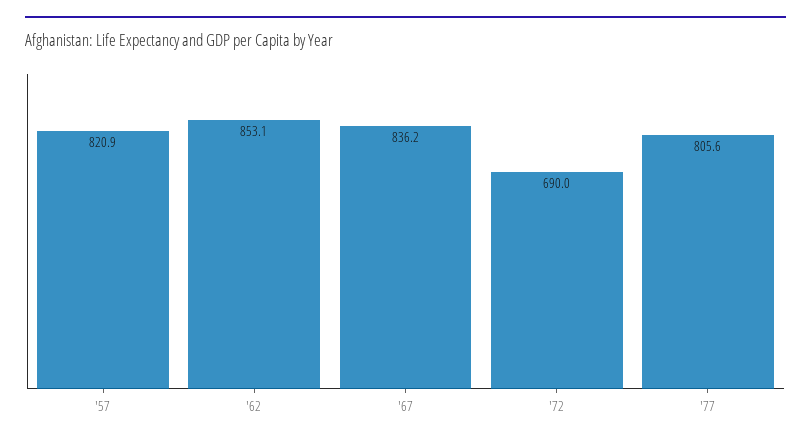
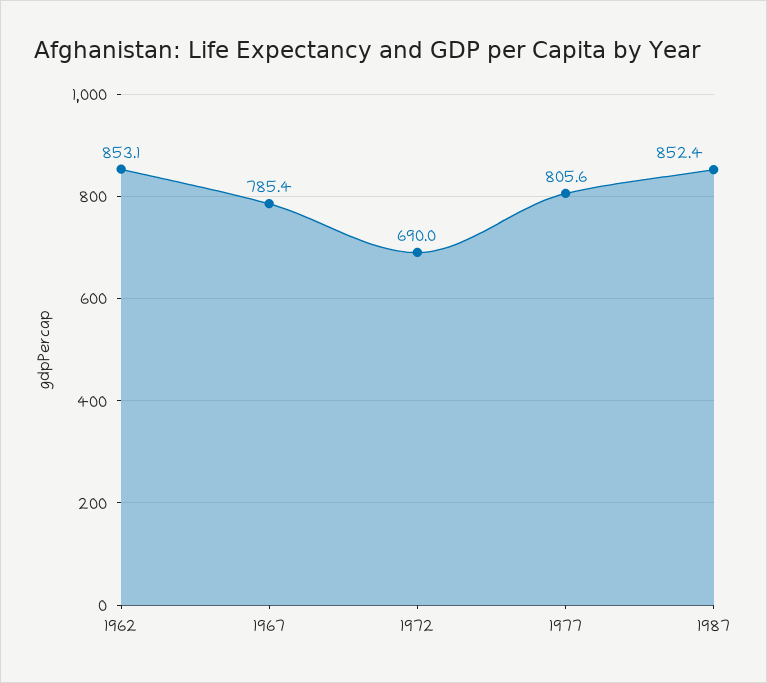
'57: 820.9 -> none
'67: 836.2 -> 785.4
1987: none -> 852.4

